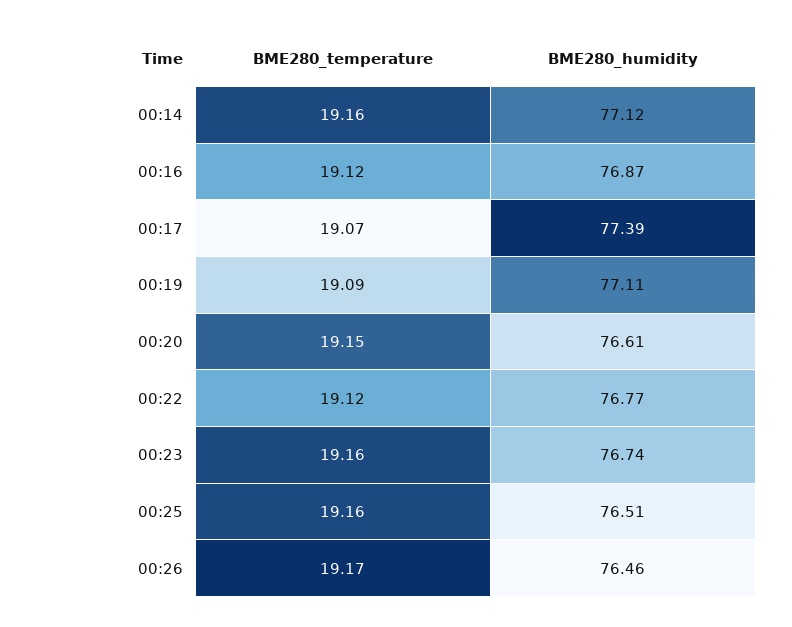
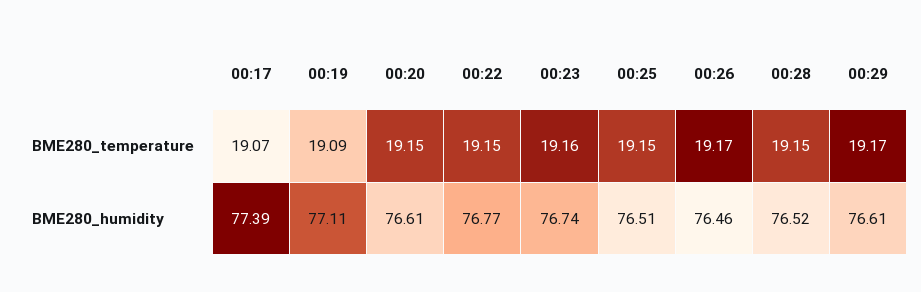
BME280_temperature, 00:14: 19.16 -> none
BME280_humidity, 00:14: 77.12 -> none
BME280_temperature, 00:16: 19.12 -> none
BME280_humidity, 00:16: 76.87 -> none
BME280_temperature, 00:22: 19.12 -> 19.15
BME280_temperature, 00:25: 19.16 -> 19.15
BME280_temperature, 00:28: none -> 19.15
BME280_temperature, 00:29: none -> 19.17
BME280_humidity, 00:28: none -> 76.52
BME280_humidity, 00:29: none -> 76.61

